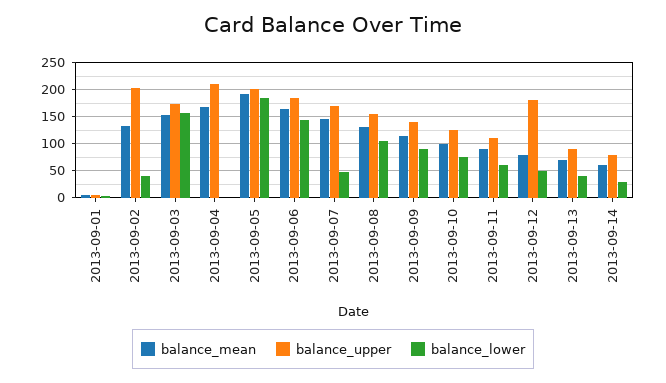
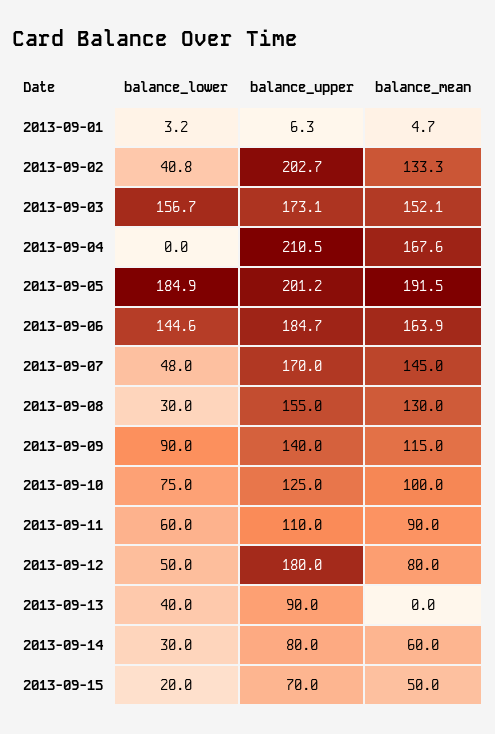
balance_lower, 2013-09-08: 100 -> 30
balance_mean, 2013-09-13: 75 -> 0
balance_lower, 2013-09-15: none -> 20
balance_upper, 2013-09-15: none -> 70
balance_mean, 2013-09-15: none -> 50

